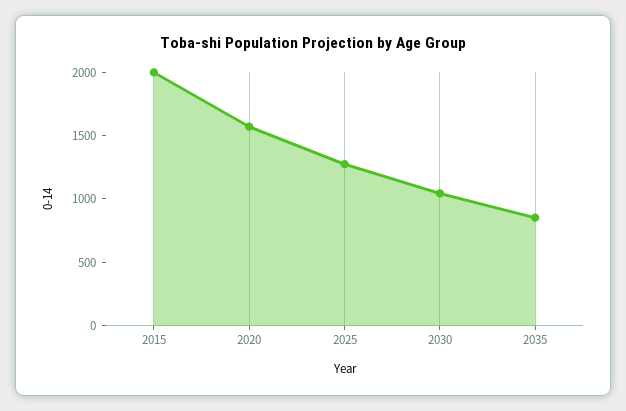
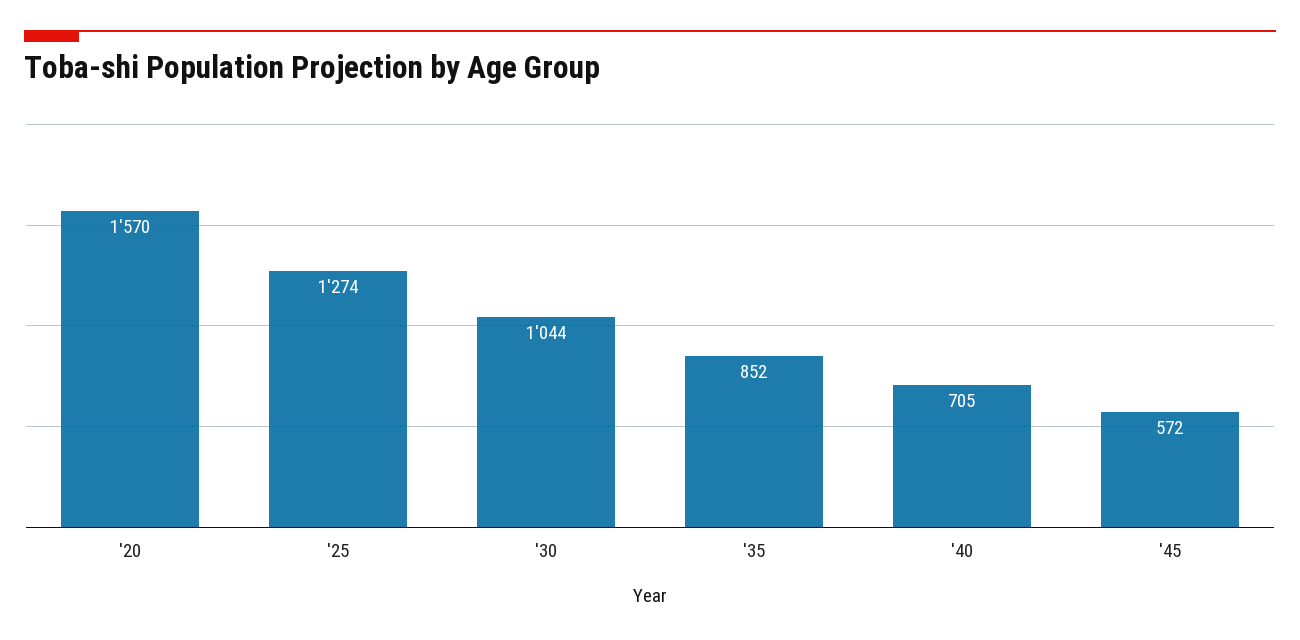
2015: 2000 -> none
'40: none -> 705
'45: none -> 572

